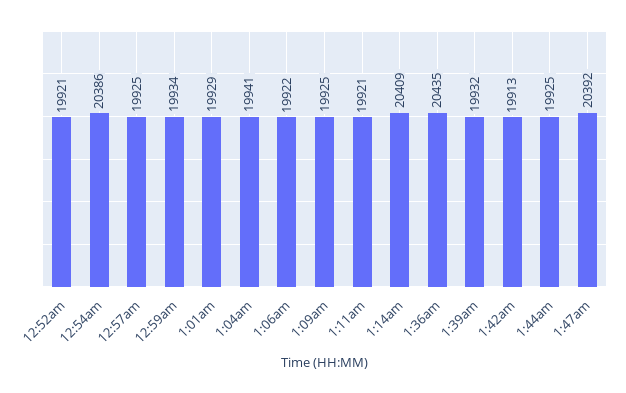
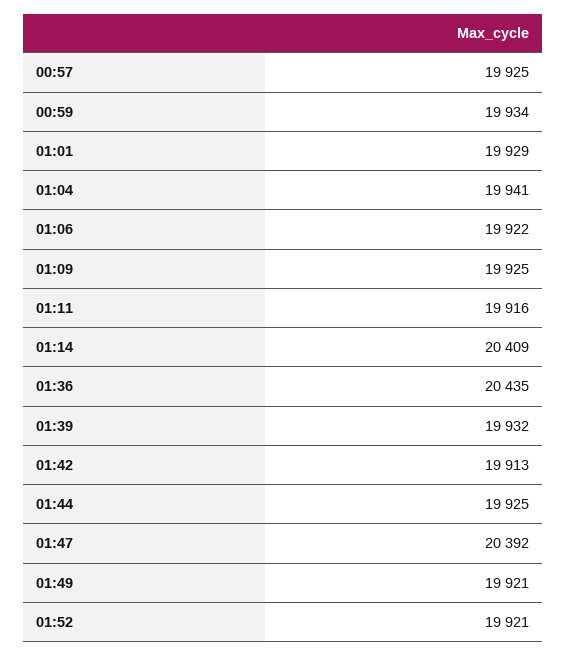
12:52am: 19921 -> none
12:54am: 20386 -> none
1:11am: 19921 -> 19916
01:49: none -> 19921
01:52: none -> 19921

